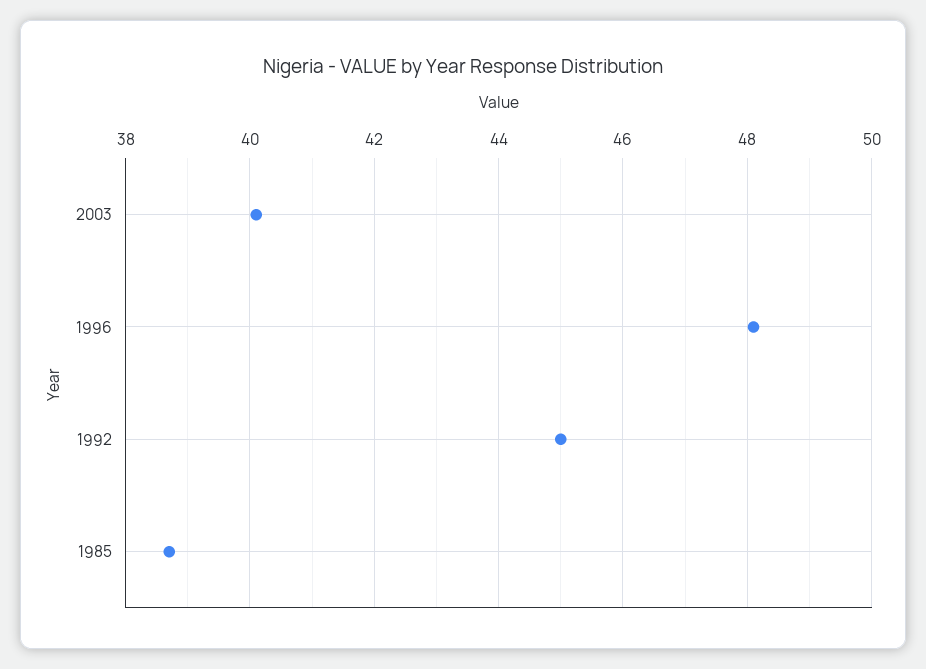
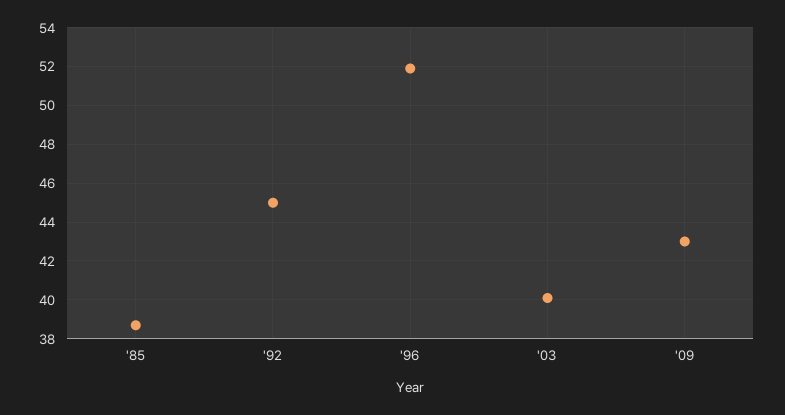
1996: 48 -> 52
'09: none -> 43

